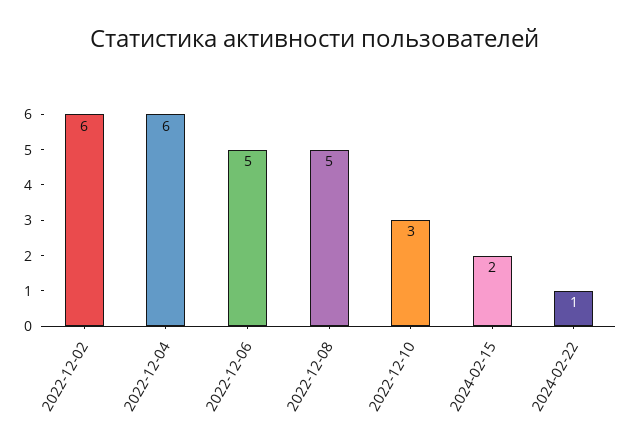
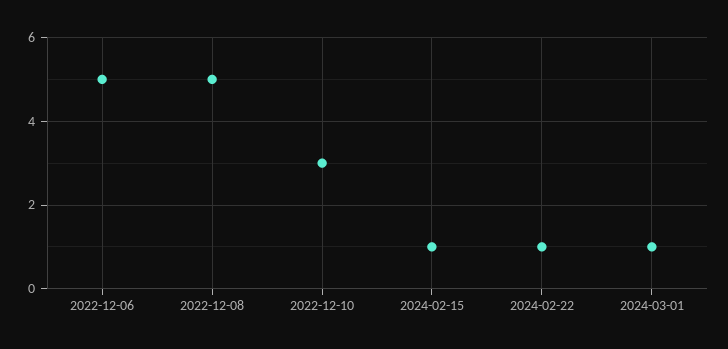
2022-12-02: 6 -> none
2022-12-04: 6 -> none
2024-02-15: 2 -> 1
2024-03-01: none -> 1

